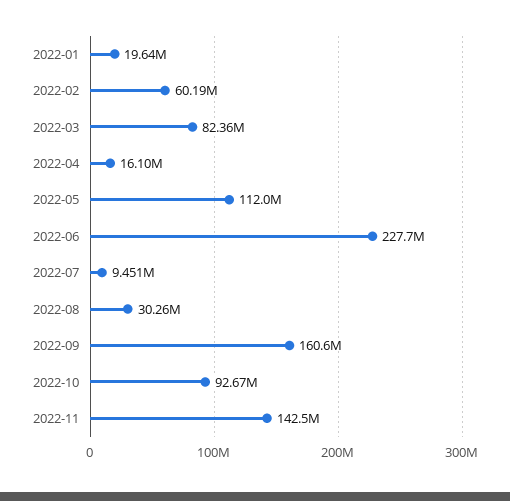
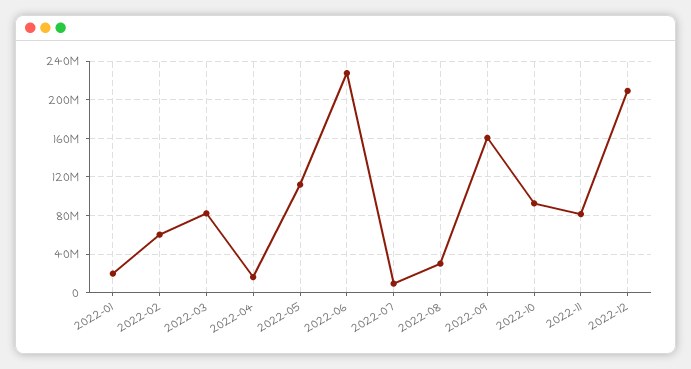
2022-11: 142500000 -> 80000000
2022-12: none -> 210000000

